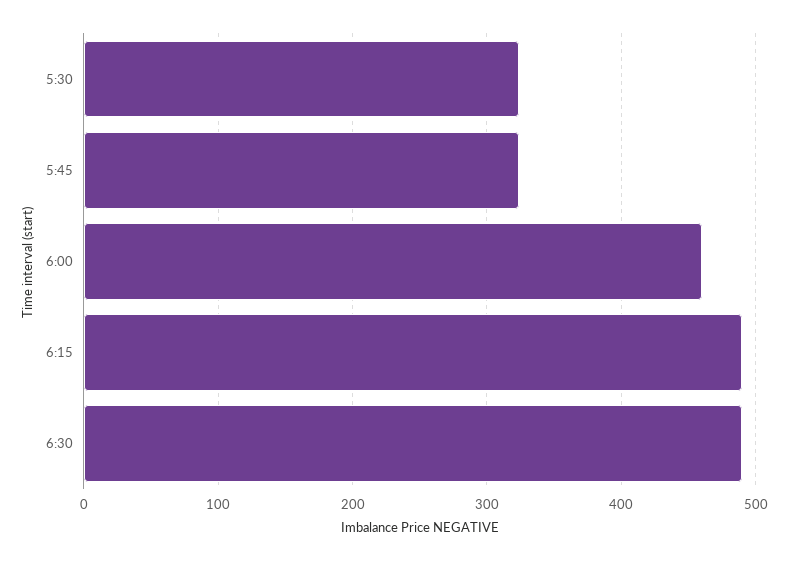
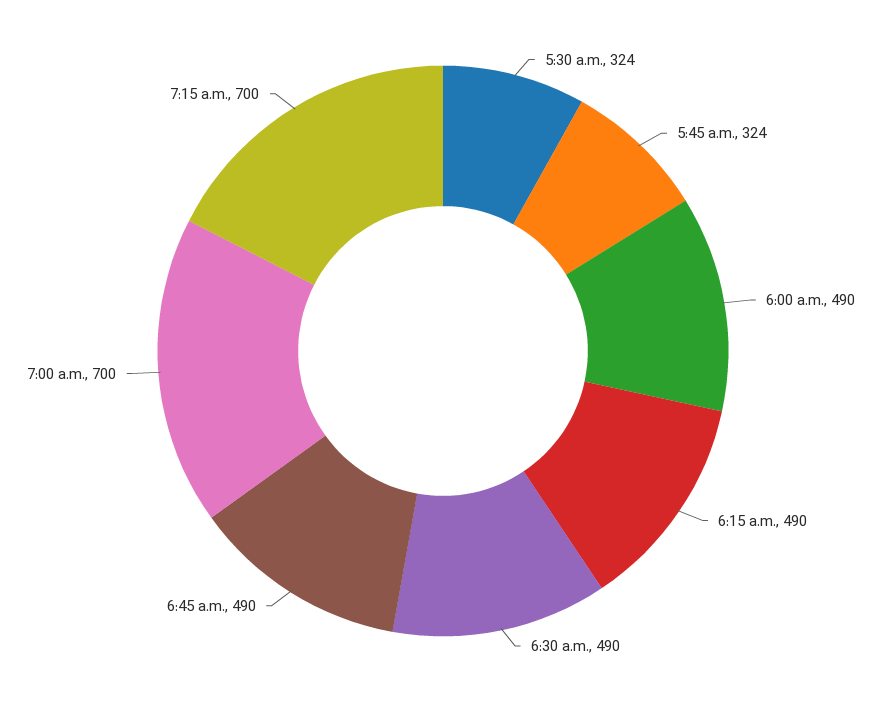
6:00: 460 -> 490
6:45 a.m.: none -> 490
7:00 a.m.: none -> 700
7:15 a.m.: none -> 700

